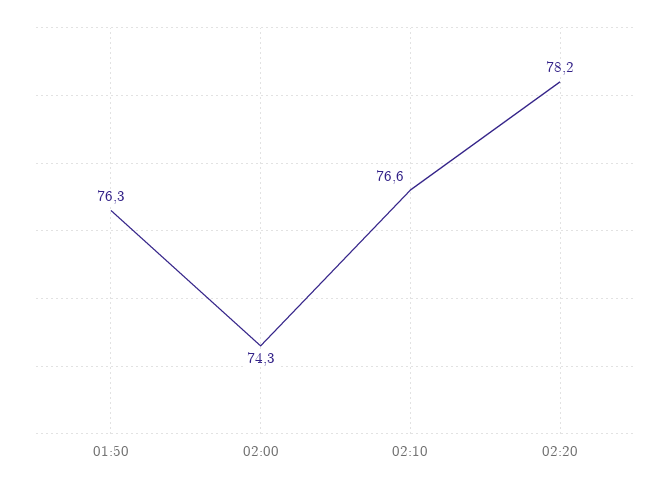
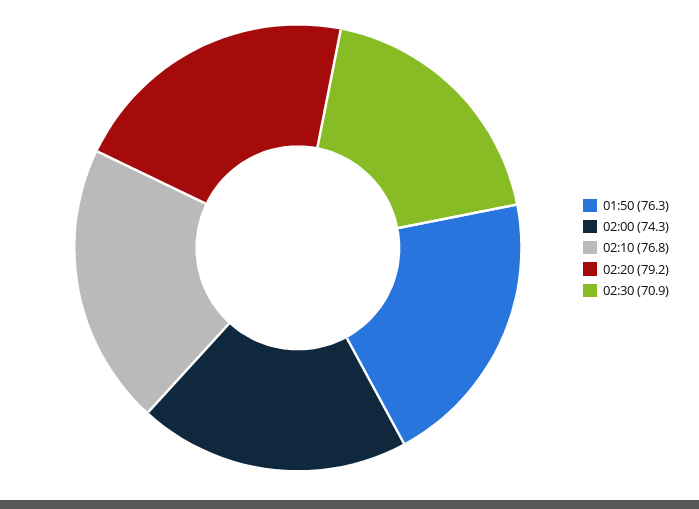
02:10: 76.6 -> 76.8
02:20: 78.2 -> 79.2
02:30: none -> 70.9

